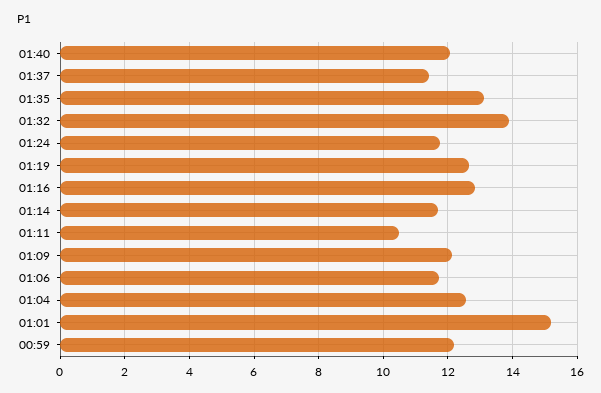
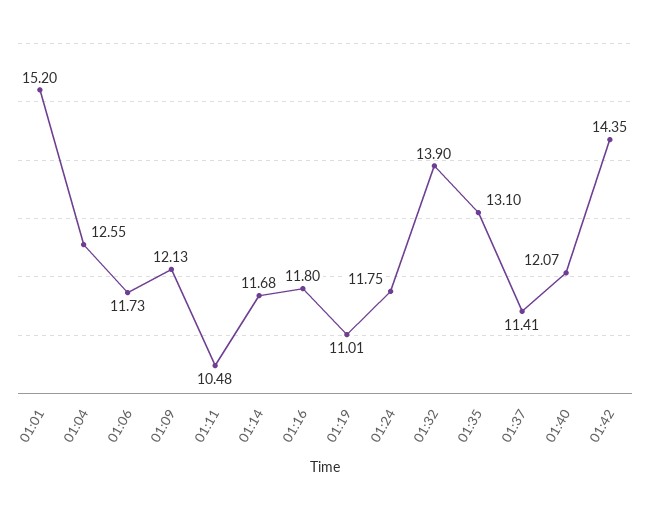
01:19: 12.6 -> 11.01
01:16: 12.8 -> 11.8
00:59: 12.2 -> none
01:42: none -> 14.35

